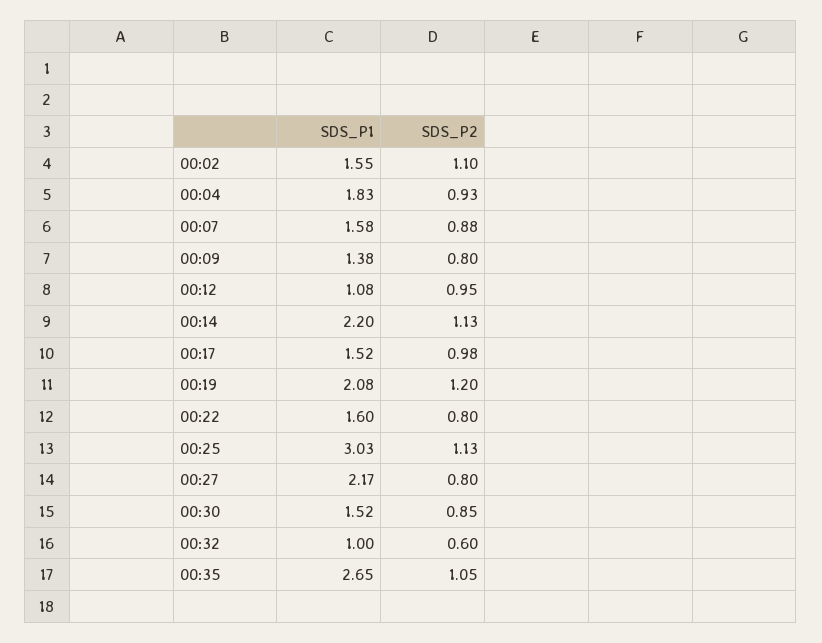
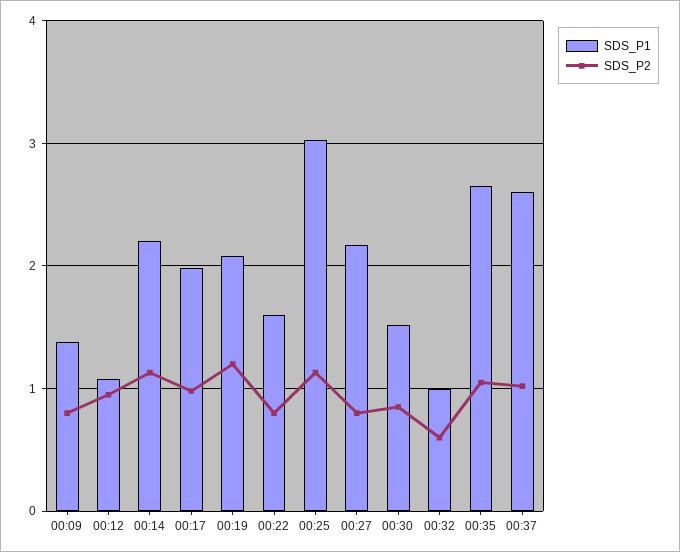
SDS_P1, 00:02: 1.55 -> none
SDS_P2, 00:02: 1.1 -> none
SDS_P1, 00:04: 1.83 -> none
SDS_P2, 00:04: 0.93 -> none
SDS_P1, 00:07: 1.58 -> none
SDS_P2, 00:07: 0.88 -> none
SDS_P1, 00:17: 1.52 -> 2
SDS_P1, 00:37: none -> 2.6
SDS_P2, 00:37: none -> 1

